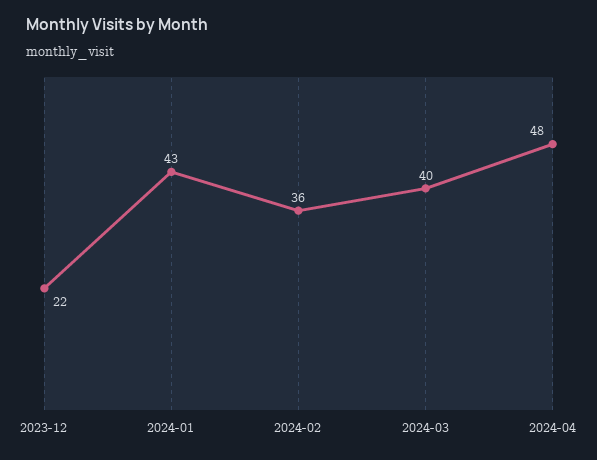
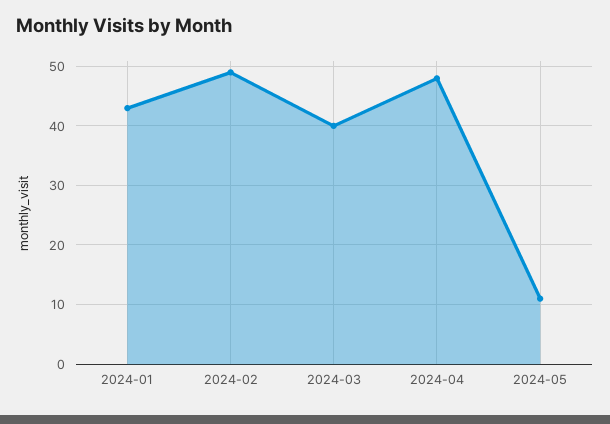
2023-12: 22 -> none
2024-02: 36 -> 50
2024-05: none -> 10

